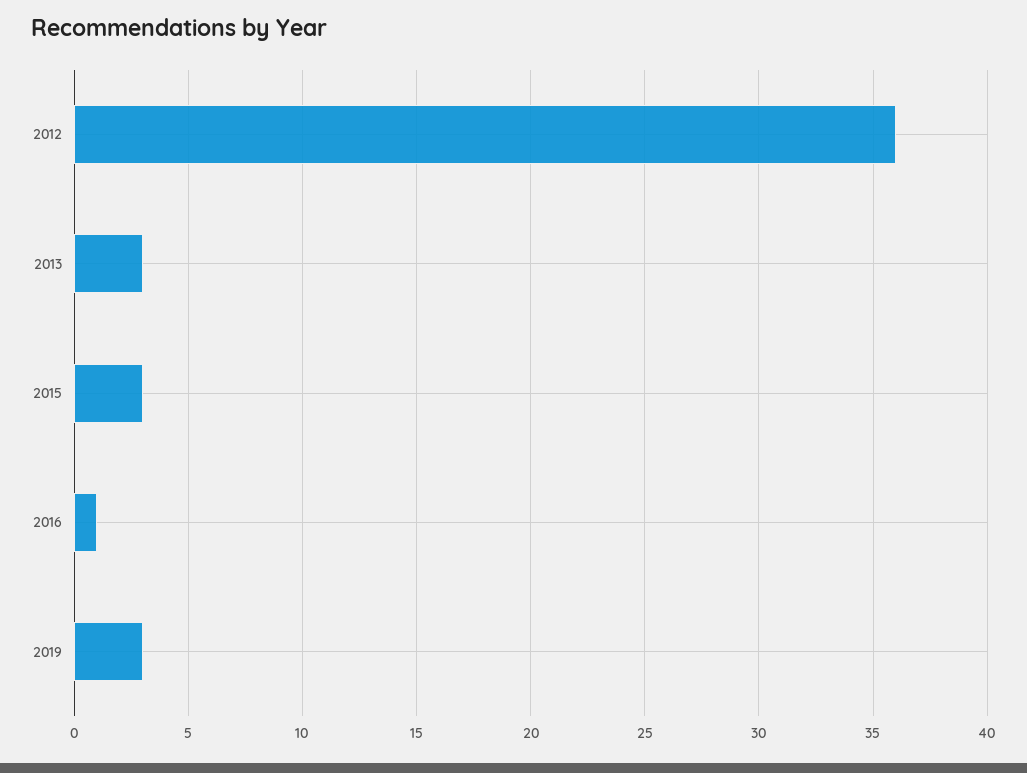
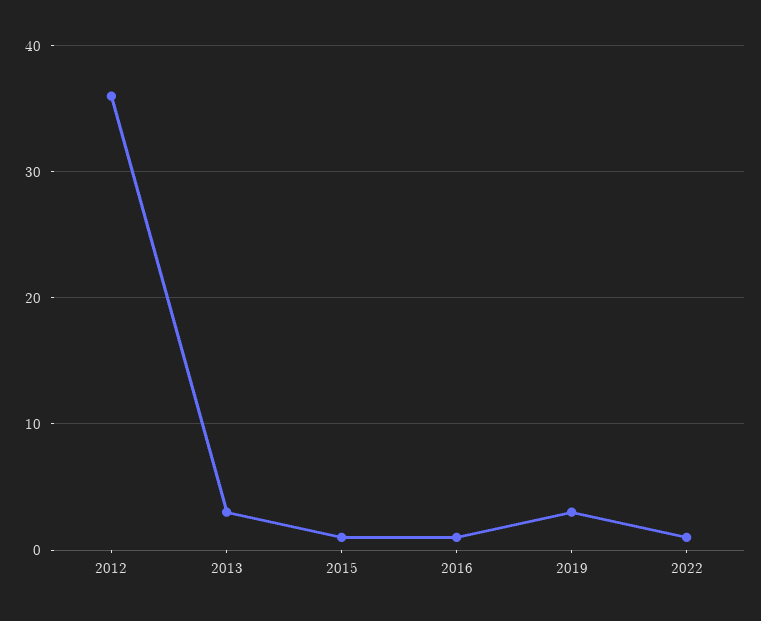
2015: 3 -> 1
2022: none -> 1

